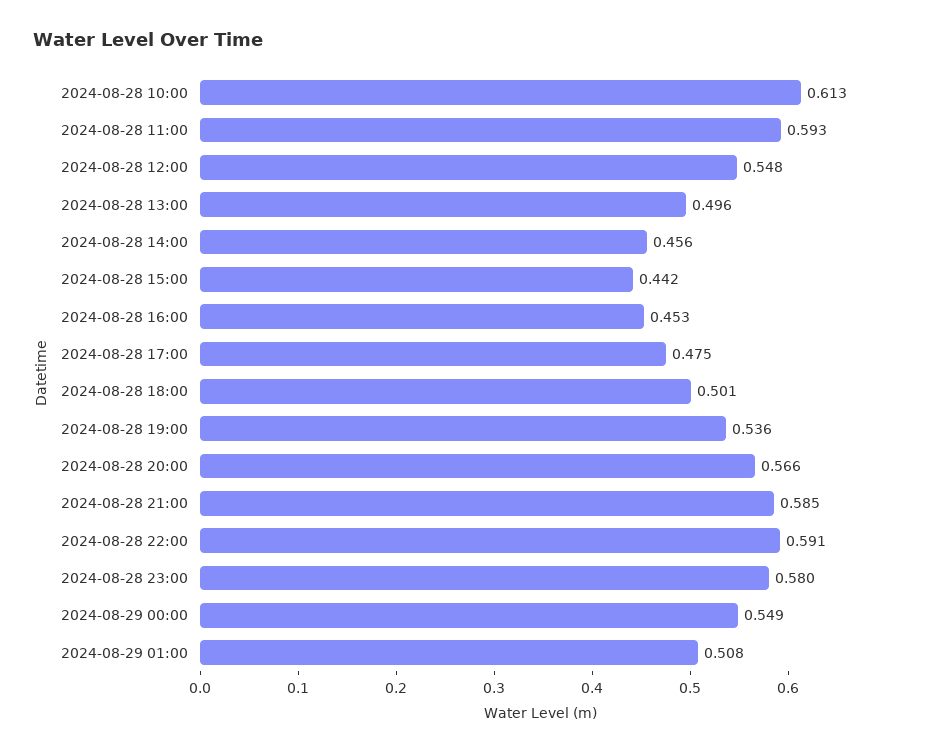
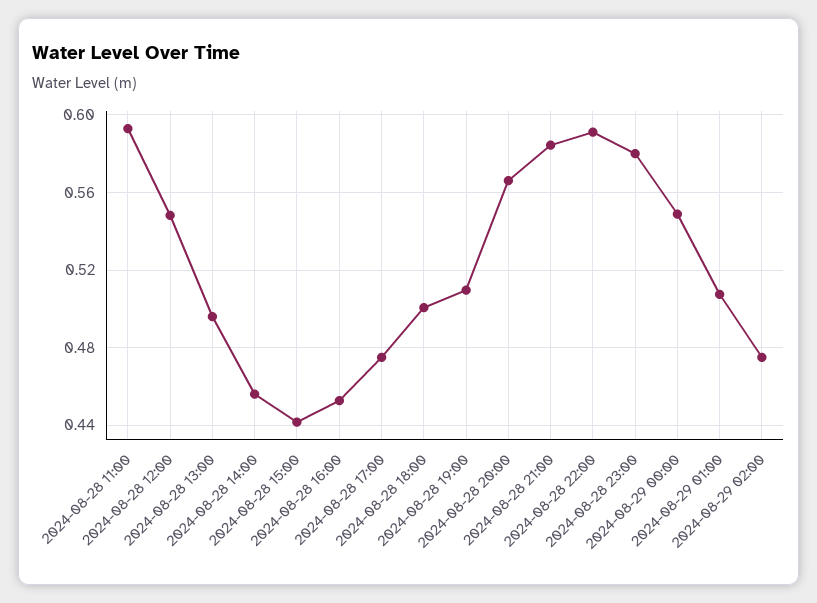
2024-08-28 10:00: 0.613 -> none
2024-08-28 19:00: 0.536 -> 0.51
2024-08-29 02:00: none -> 0.475

